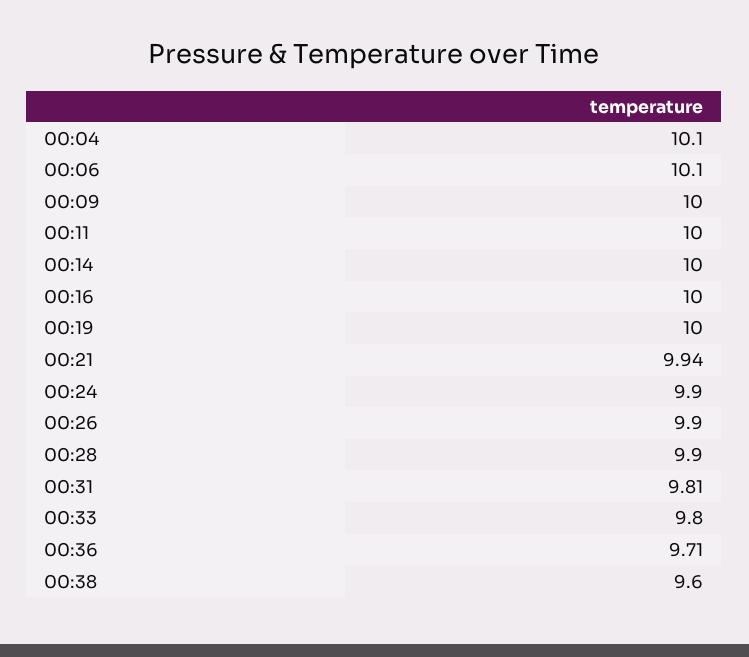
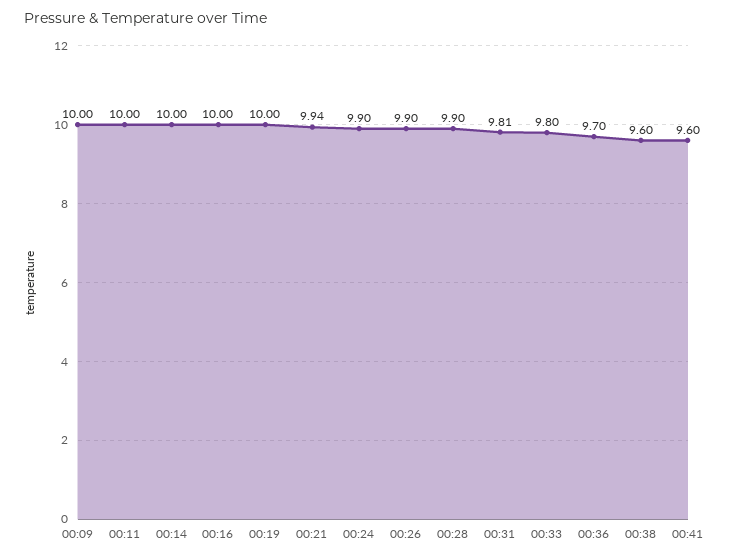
00:04: 10.1 -> none
00:06: 10.1 -> none
00:36: 9.71 -> 9.7
00:41: none -> 9.6

